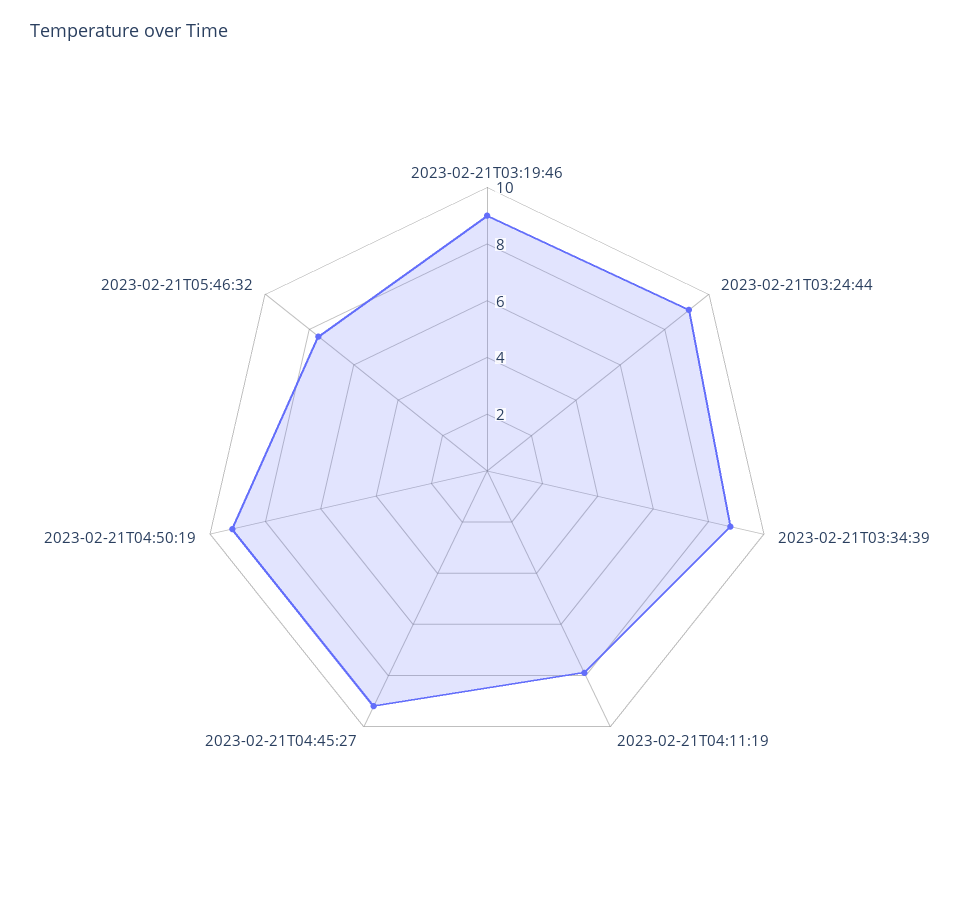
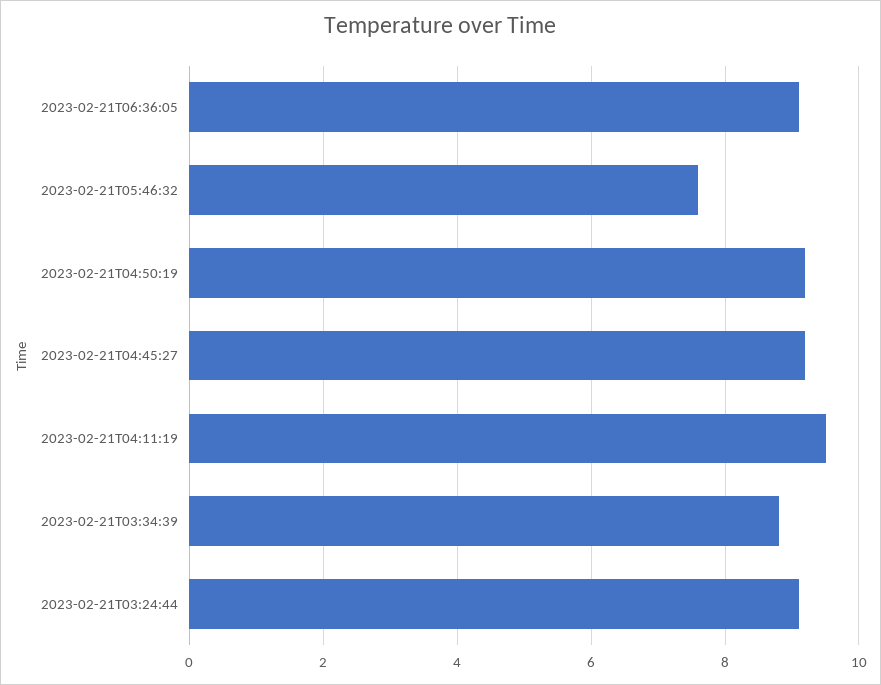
2023-02-21T03:19:46: 9 -> none
2023-02-21T04:11:19: 8 -> 9.5
2023-02-21T06:36:05: none -> 9

